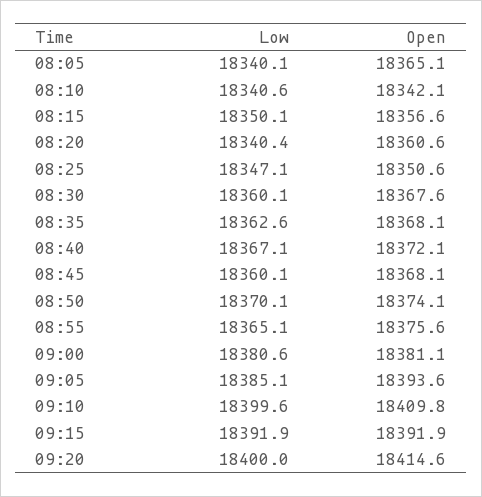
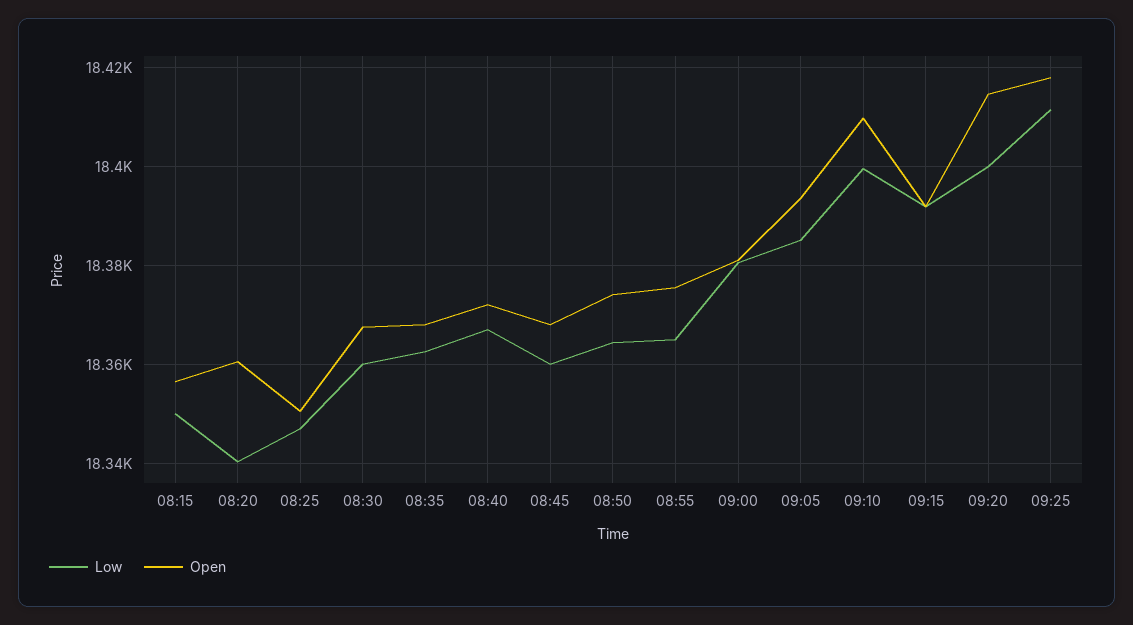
Low, 08:05: 18340.1 -> none
Open, 08:05: 18365.1 -> none
Low, 08:10: 18340.6 -> none
Open, 08:10: 18342.1 -> none
Low, 08:50: 18370.1 -> 18364
Low, 09:25: none -> 18412
Open, 09:25: none -> 18418

